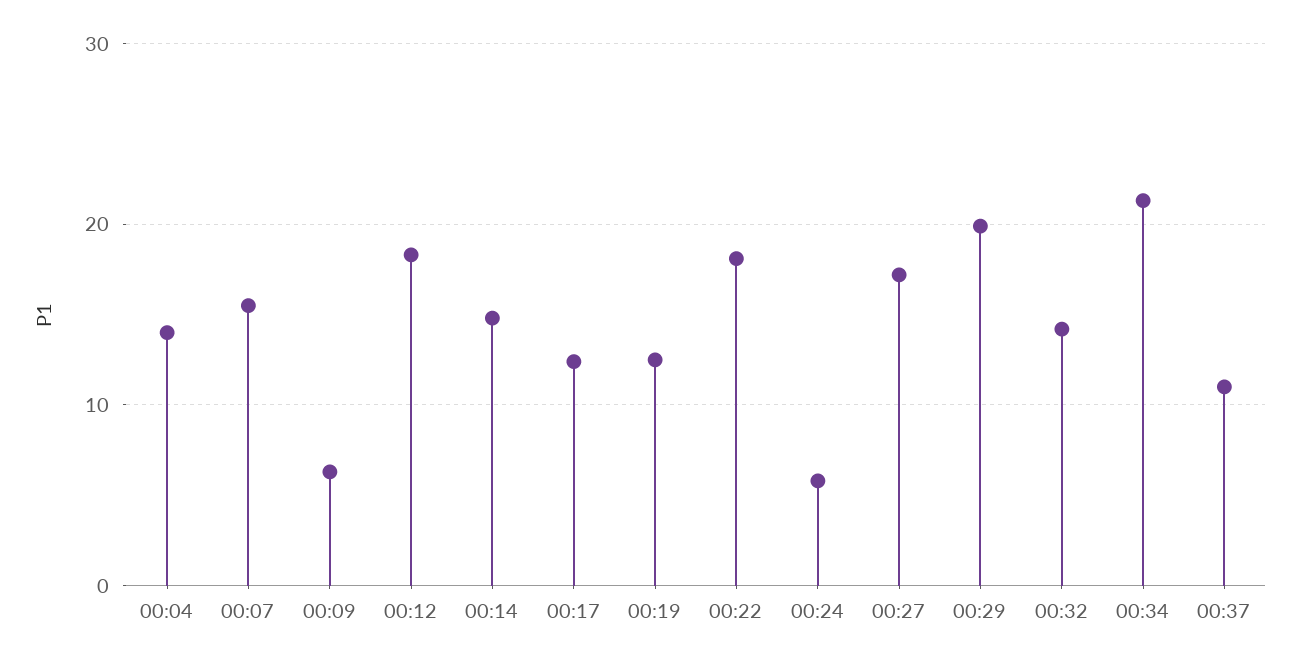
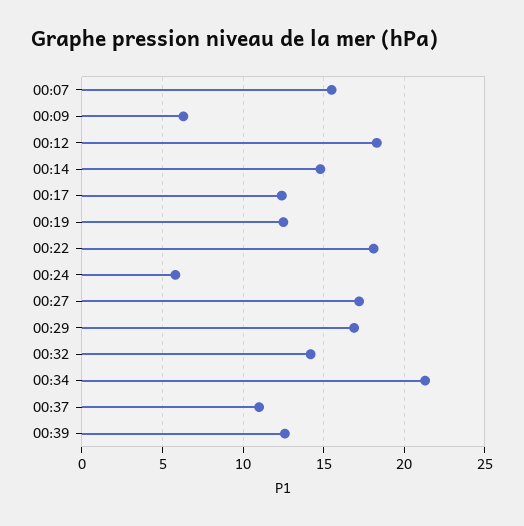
00:04: 14 -> none
00:29: 20 -> 17
00:39: none -> 12.5

